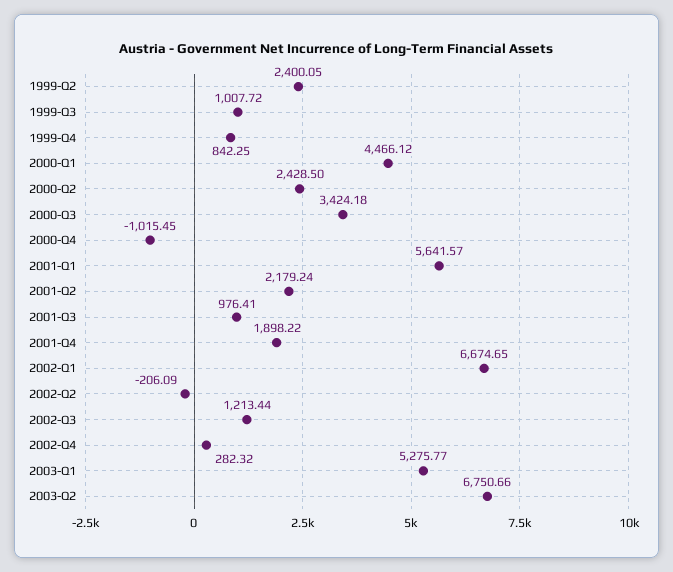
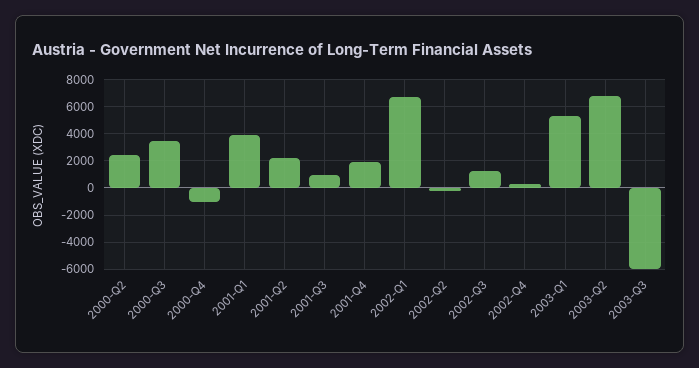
1999-Q2: 2400.05 -> none
1999-Q3: 1007.72 -> none
1999-Q4: 842.25 -> none
2000-Q1: 4466.12 -> none
2001-Q1: 5641.57 -> 4000
2003-Q3: none -> -6000

